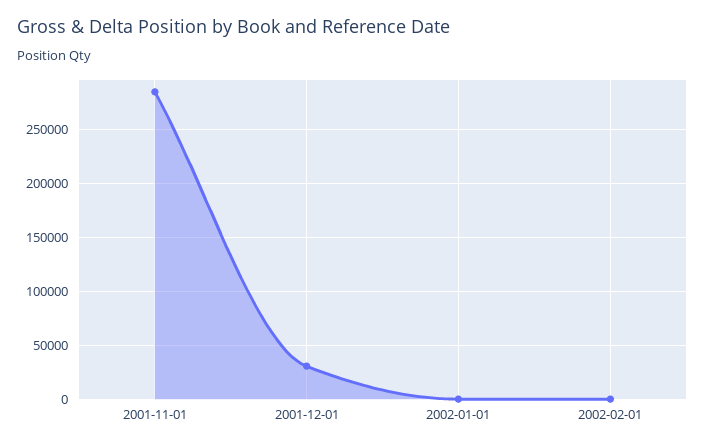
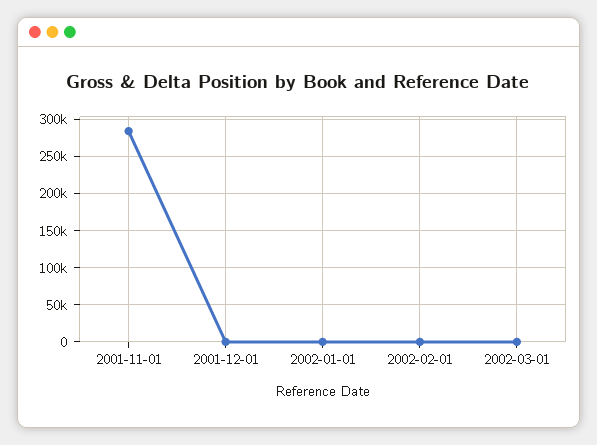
2001-12-01: 30000 -> 0
2002-03-01: none -> 0

